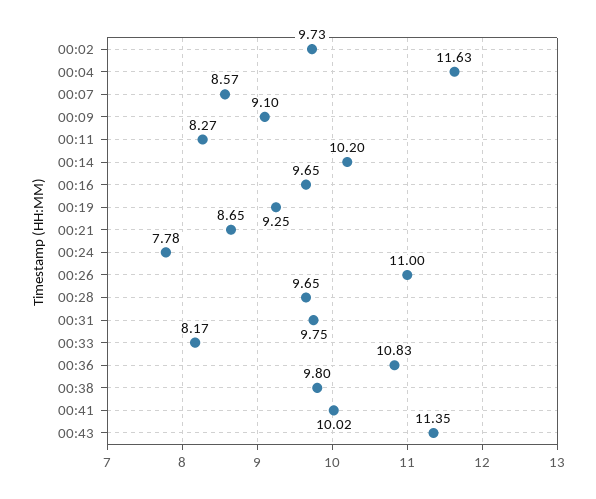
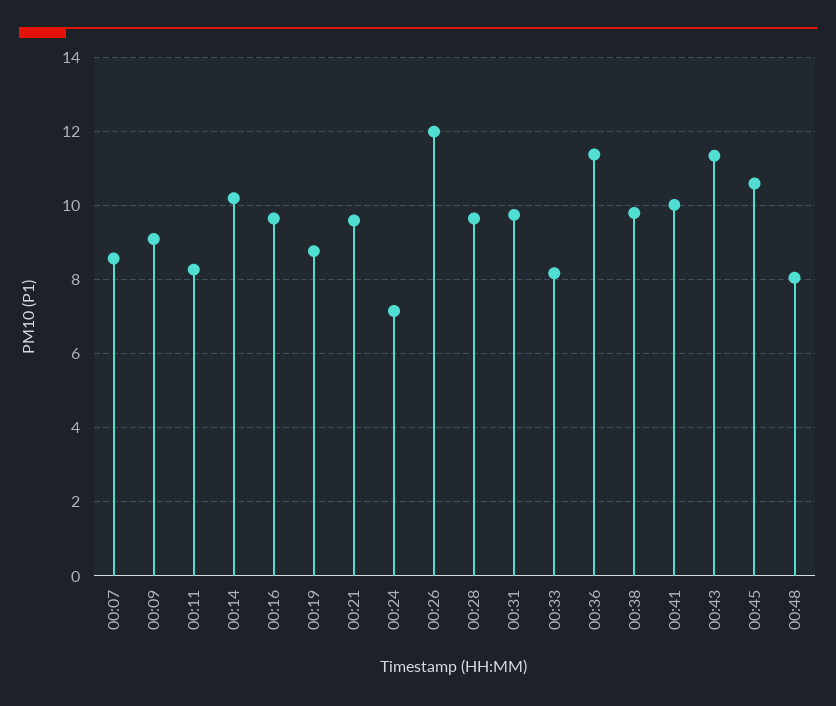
00:02: 9.73 -> none
00:04: 11.63 -> none
00:19: 9.25 -> 8.8
00:21: 8.65 -> 9.6
00:24: 7.78 -> 7.2
00:26: 11 -> 12
00:36: 10.83 -> 11.4
00:45: none -> 10.6
00:48: none -> 8

